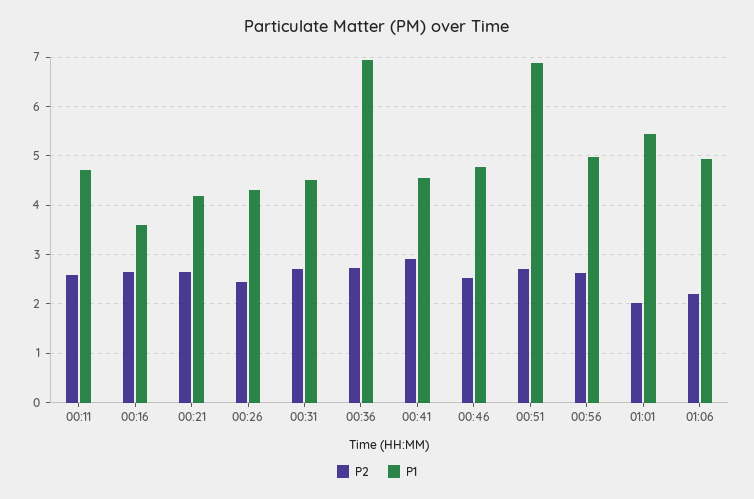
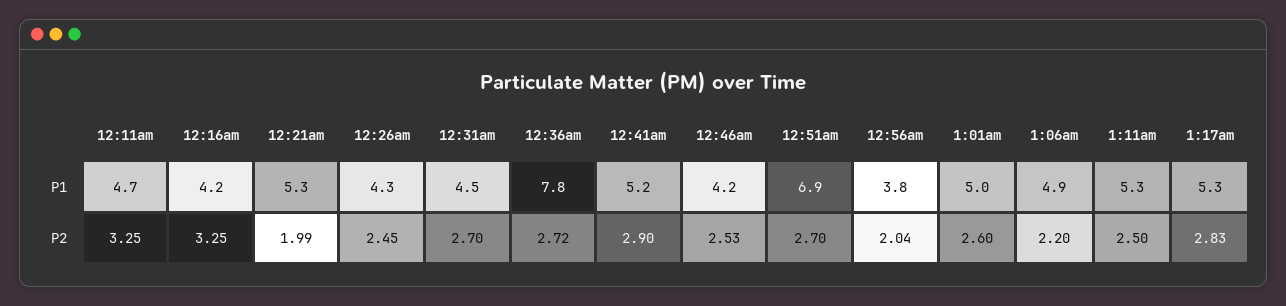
P2, 00:11: 2.6 -> 3.25
P2, 00:16: 2.6 -> 3.25
P1, 00:16: 3.6 -> 4.2
P2, 00:21: 2.6 -> 1.99
P1, 00:21: 4.2 -> 5.3
P1, 00:36: 7 -> 7.8
P1, 00:41: 4.6 -> 5.2
P1, 00:46: 4.8 -> 4.2
P2, 00:56: 2.6 -> 2.04
P1, 00:56: 5 -> 3.8
P2, 01:01: 2 -> 2.6
P1, 01:01: 5.4 -> 5
P1, 1:11am: none -> 5.3
P1, 1:17am: none -> 5.3
P2, 1:11am: none -> 2.5
P2, 1:17am: none -> 2.83

